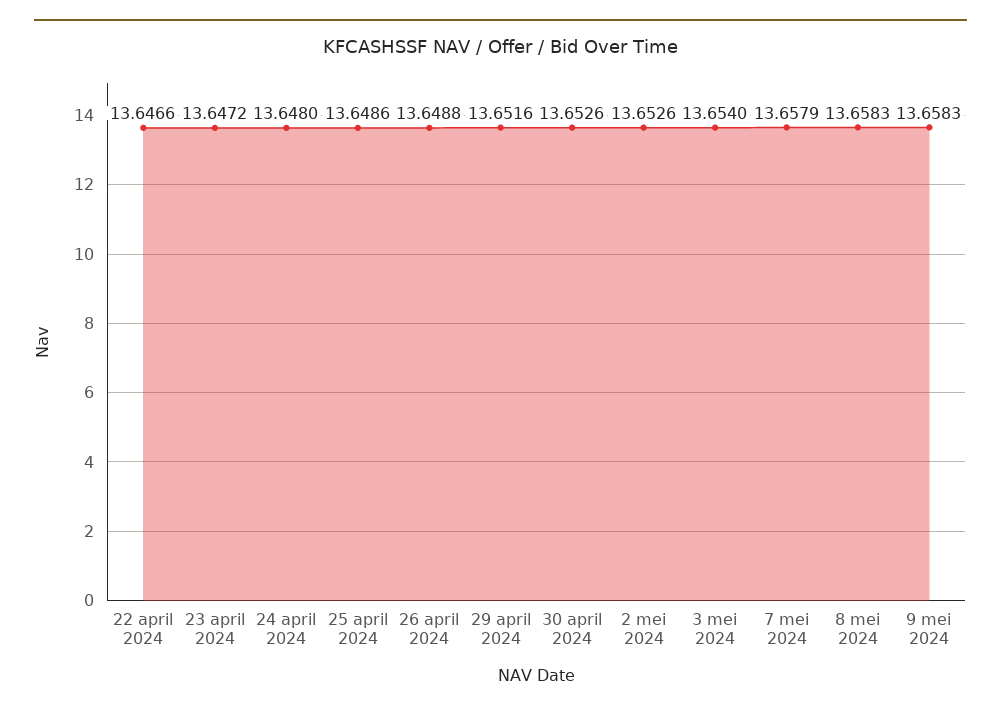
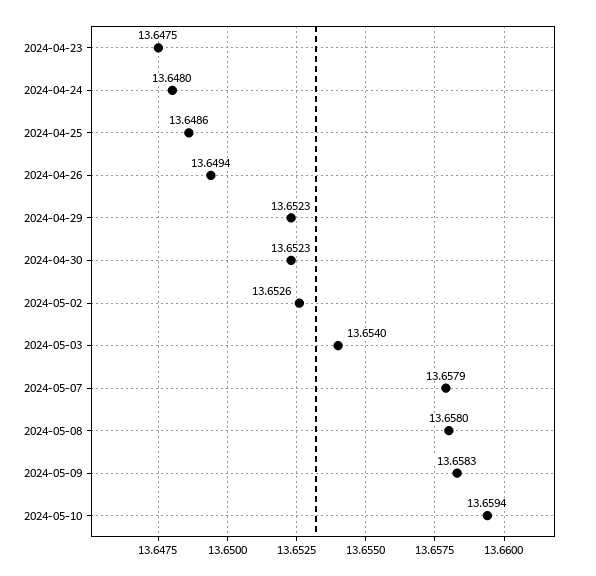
22 april 2024: 13.6466 -> none
23 april 2024: 13.6472 -> 13.6475
26 april 2024: 13.6488 -> 13.6494
29 april 2024: 13.6516 -> 13.6523
30 april 2024: 13.6526 -> 13.6523
8 mei 2024: 13.6583 -> 13.658
2024-05-10: none -> 13.6594

